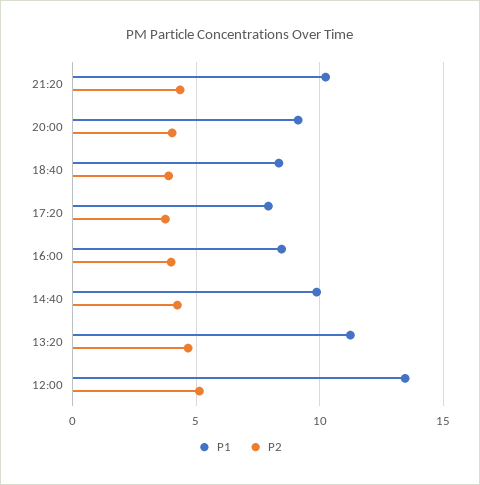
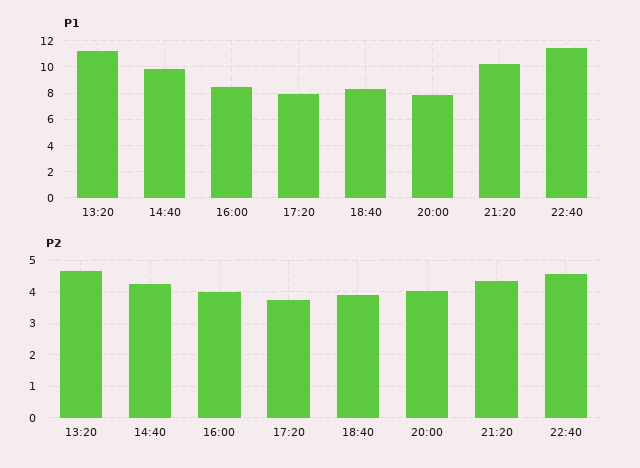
P1, 20:00: 9 -> 8
P1, 12:00: 13.5 -> none
P2, 12:00: 5 -> none
P1, 22:40: none -> 11.5
P2, 22:40: none -> 4.6

